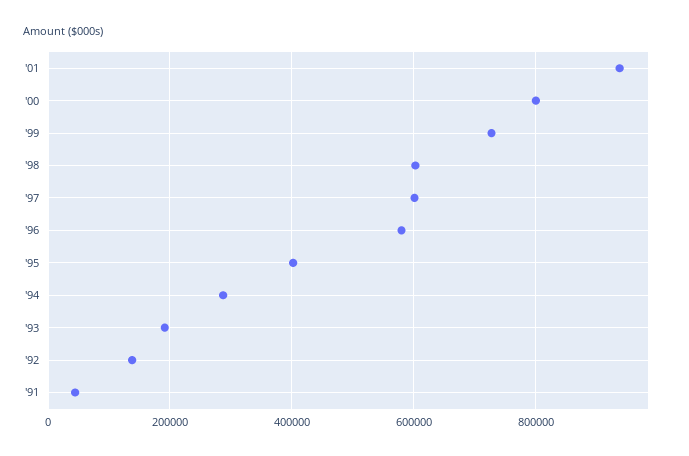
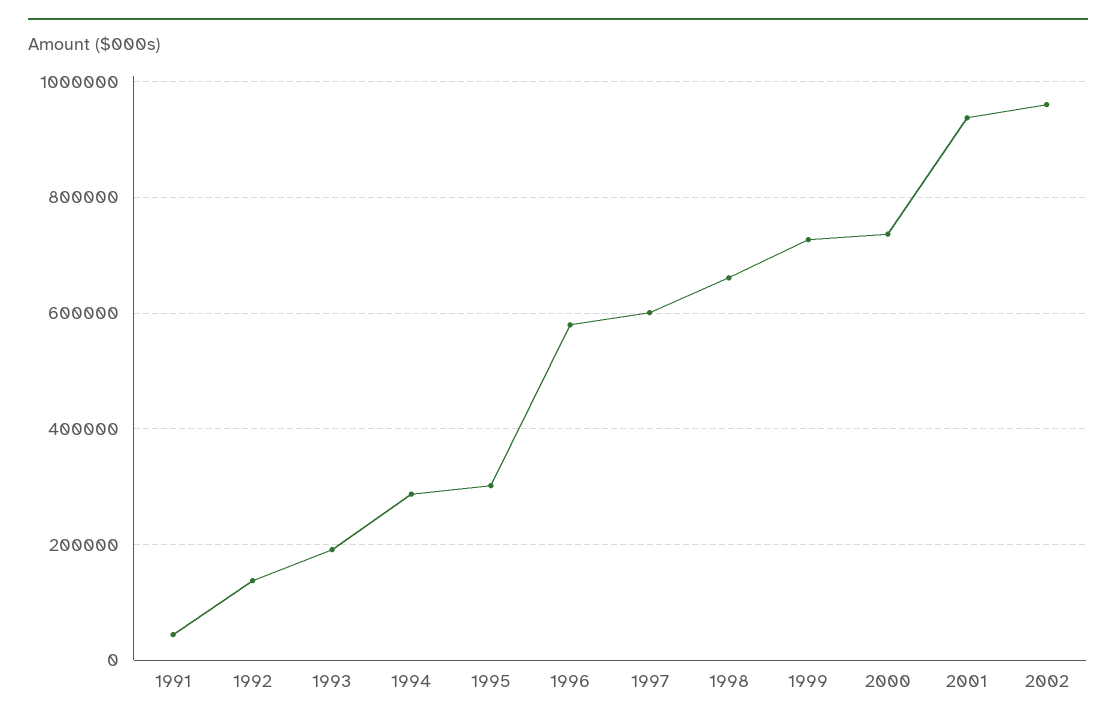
'00: 800000 -> 740000
'98: 600000 -> 660000
'95: 400000 -> 300000
2002: none -> 960000

